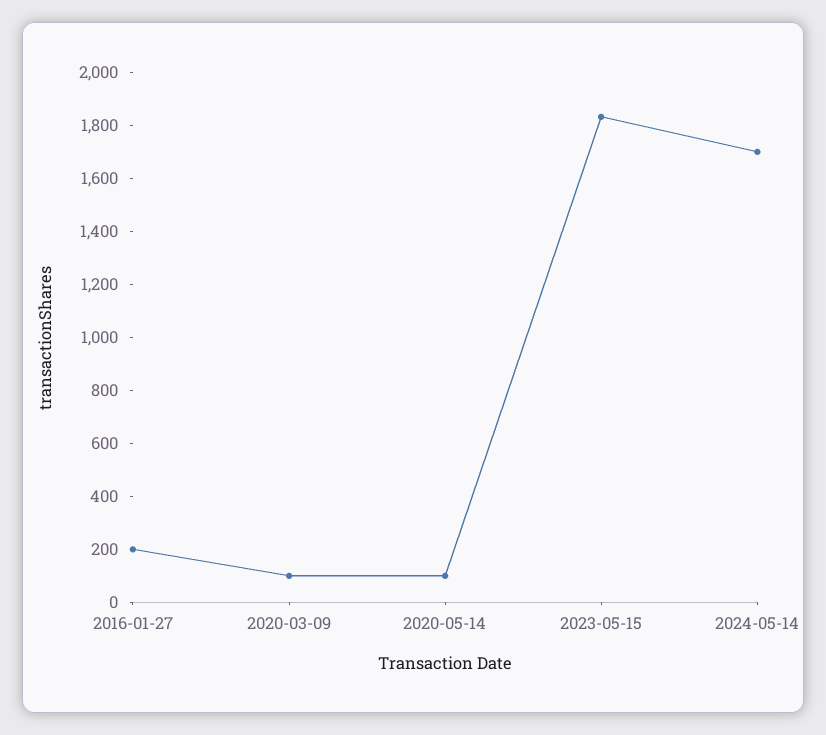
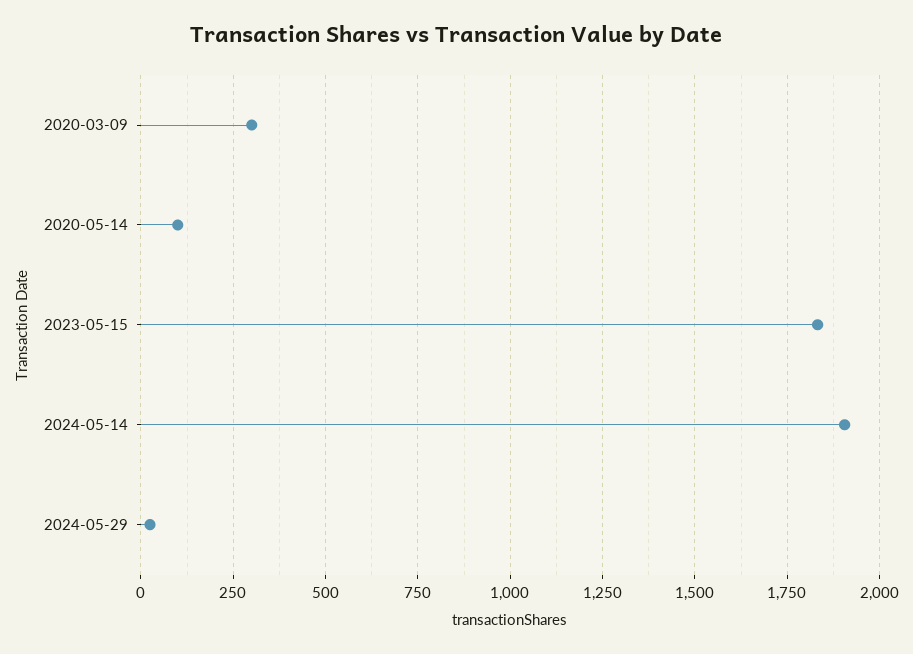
2016-01-27: 200 -> none
2020-03-09: 100 -> 300
2024-05-14: 1700 -> 1900
2024-05-29: none -> 25

